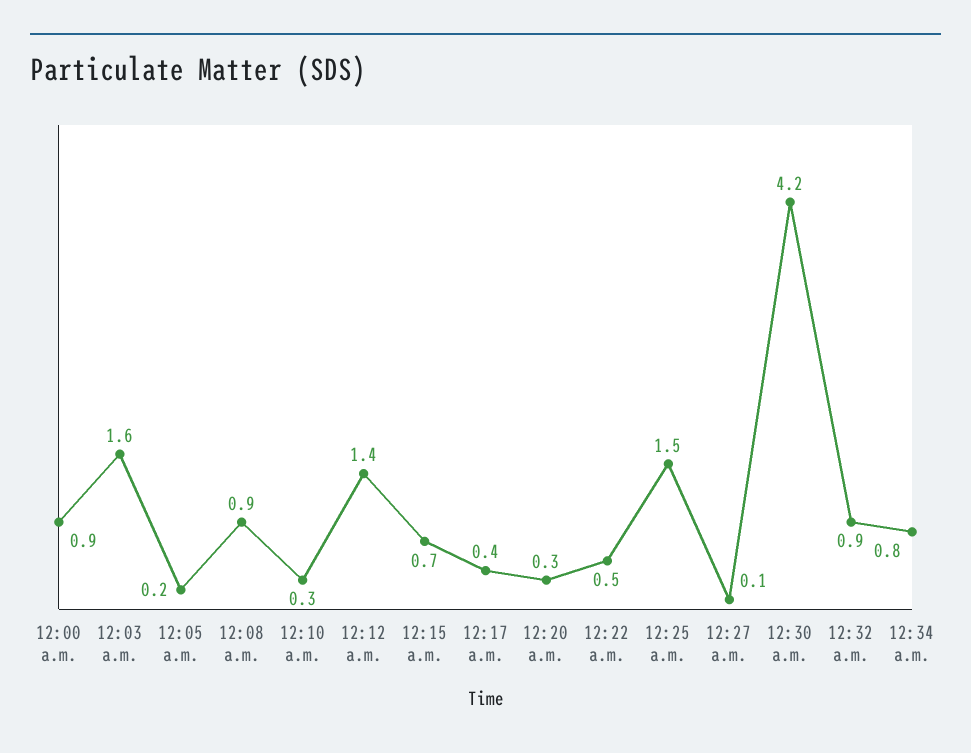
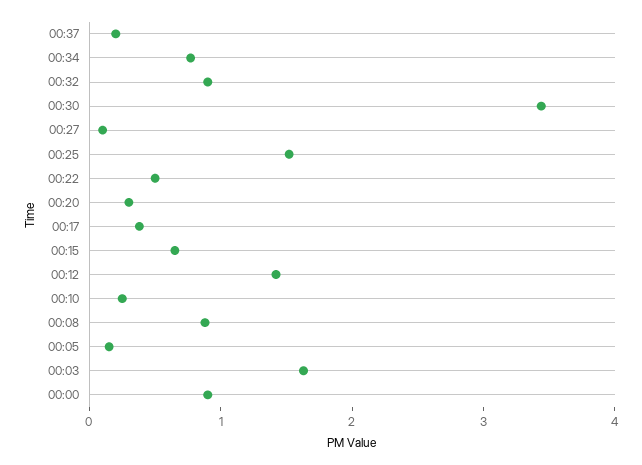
12:30 a.m.: 4.2 -> 3.4
00:37: none -> 0.2

